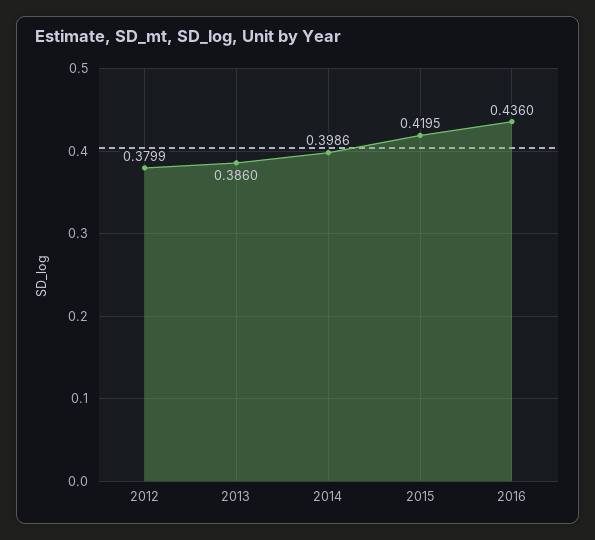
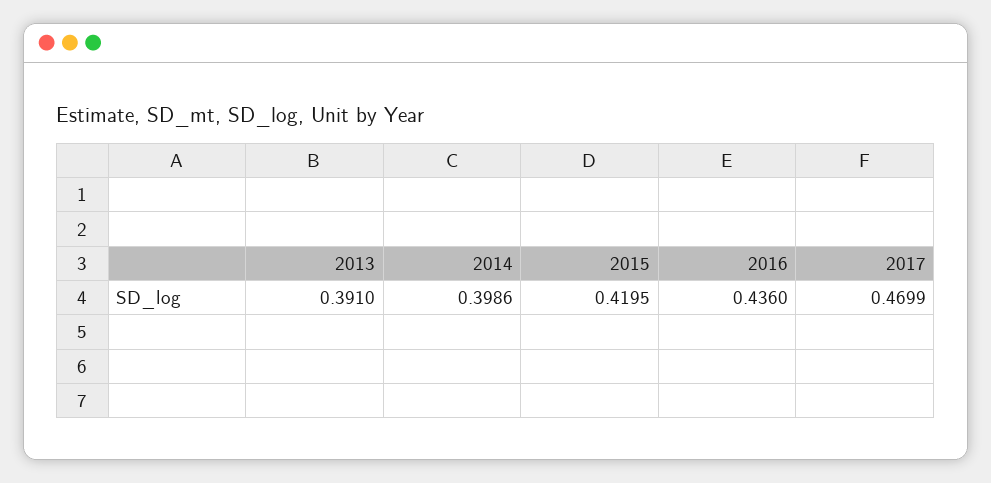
2012: 0.3799 -> none
2013: 0.386 -> 0.391
2017: none -> 0.4699

